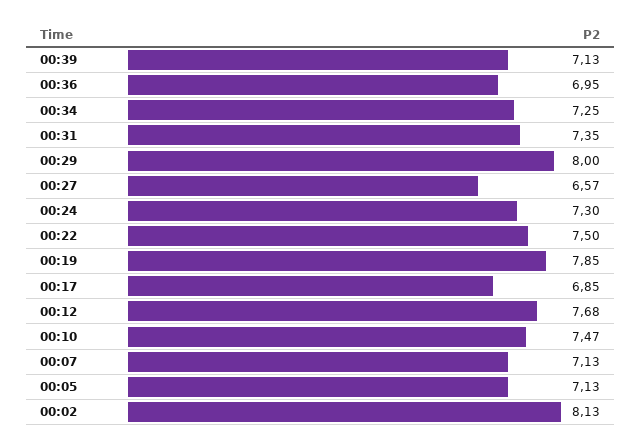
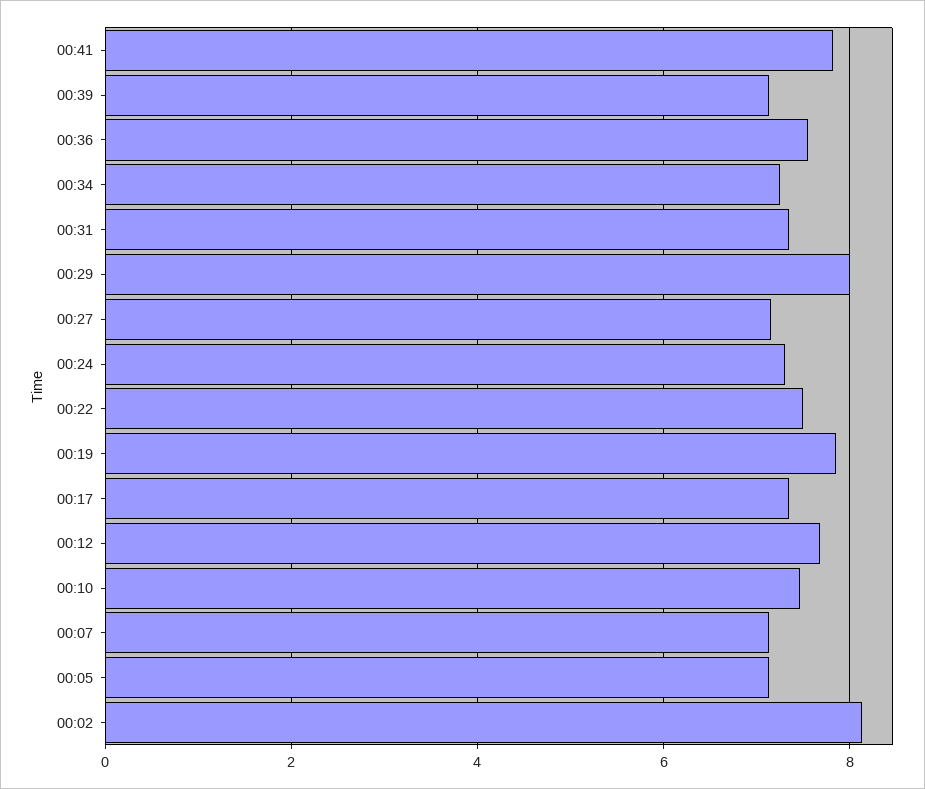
00:36: 6.95 -> 7.6
00:27: 6.57 -> 7.2
00:17: 6.85 -> 7.4
00:41: none -> 7.8

